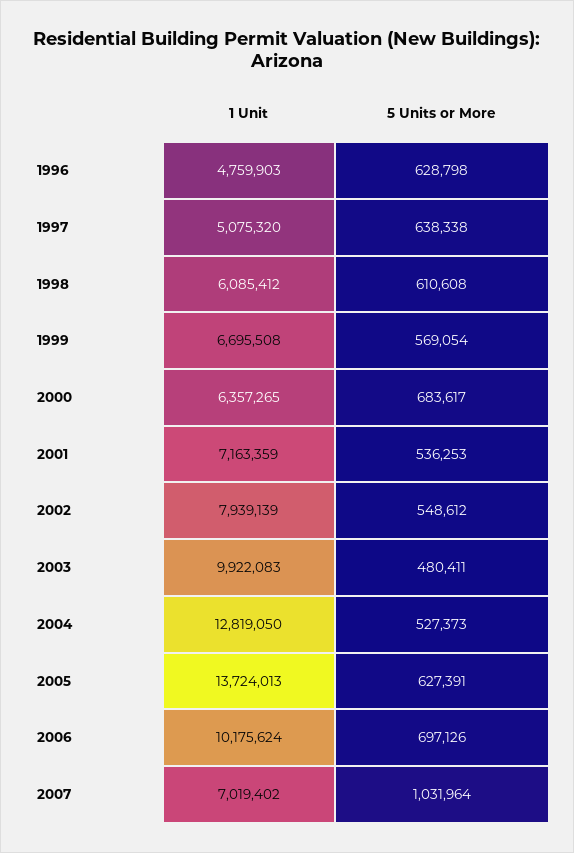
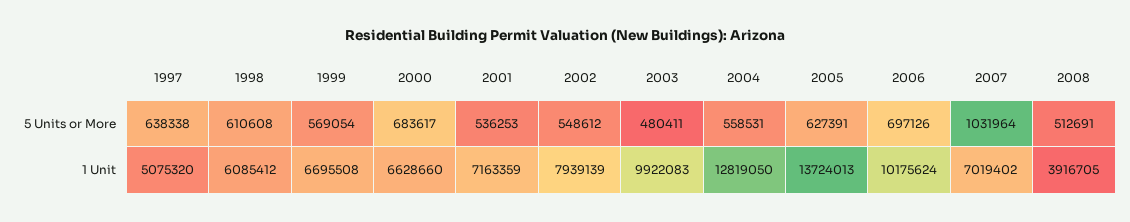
1 Unit, 1996: 4759903 -> none
5 Units or More, 1996: 628798 -> none
1 Unit, 2000: 6357265 -> 6628660
5 Units or More, 2004: 527373 -> 558531
5 Units or More, 2008: none -> 512691
1 Unit, 2008: none -> 3916705

